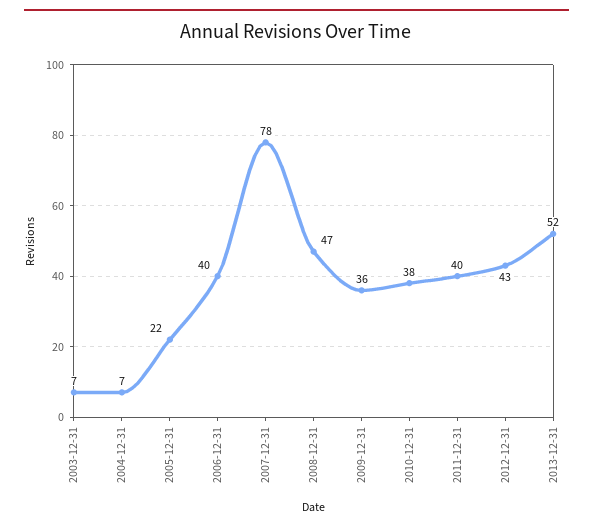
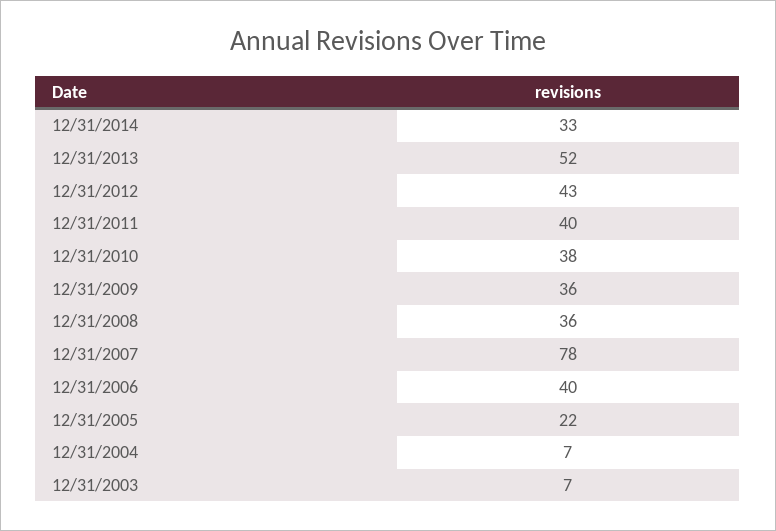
2008-12-31: 47 -> 36
12/31/2014: none -> 33

